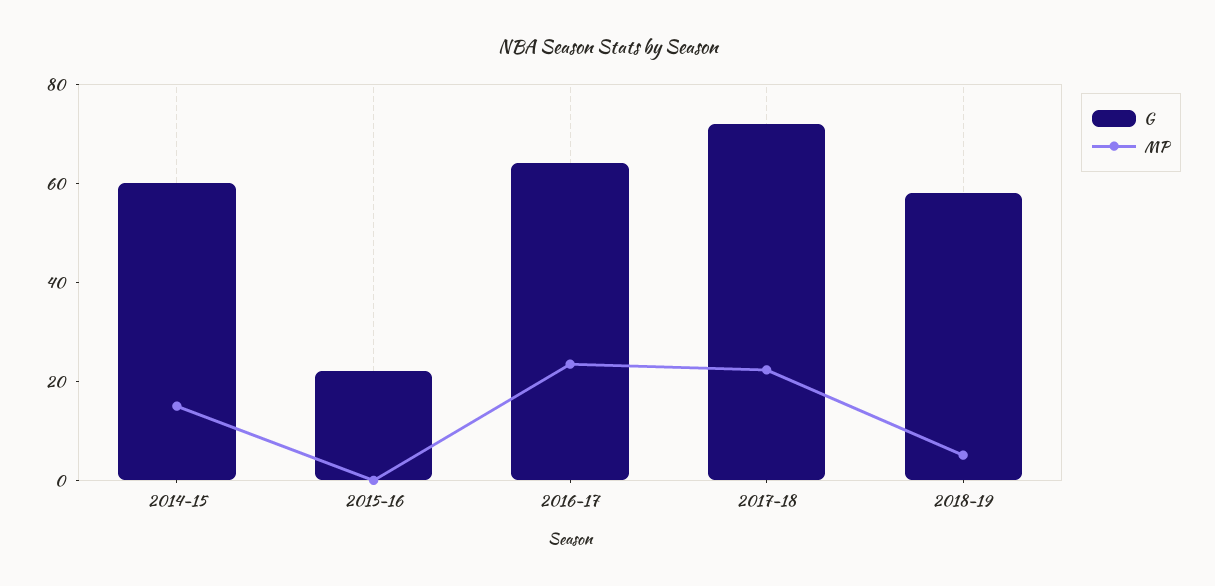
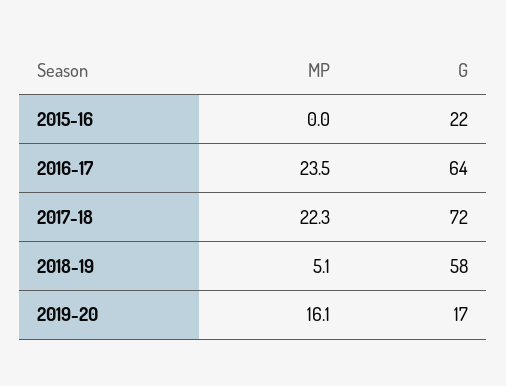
G, 2014-15: 60 -> none
MP, 2014-15: 15 -> none
MP, 2019-20: none -> 16.1
G, 2019-20: none -> 17

